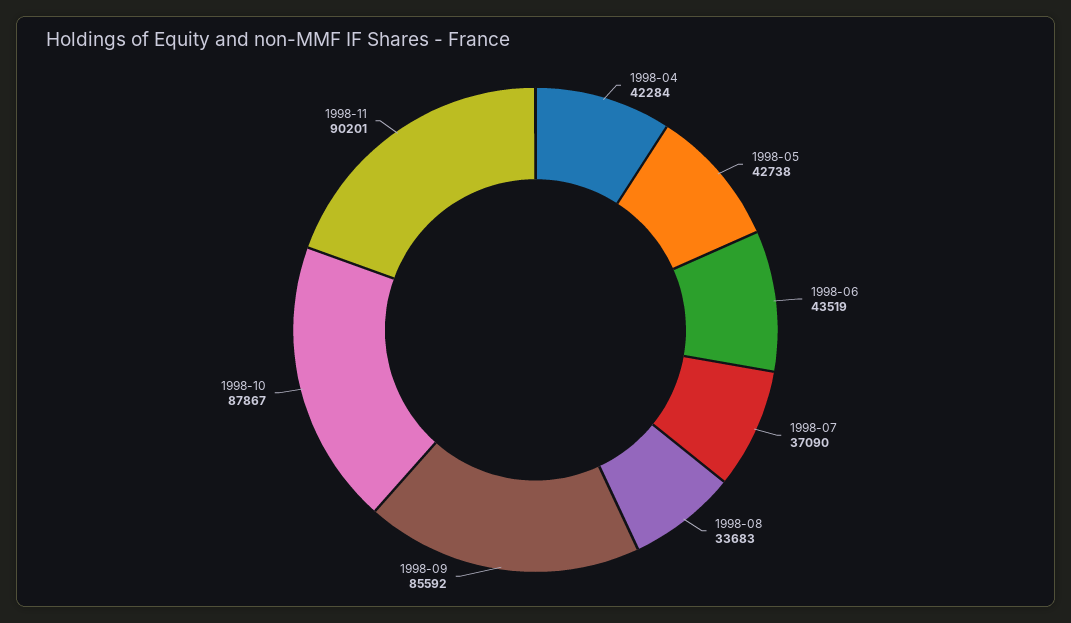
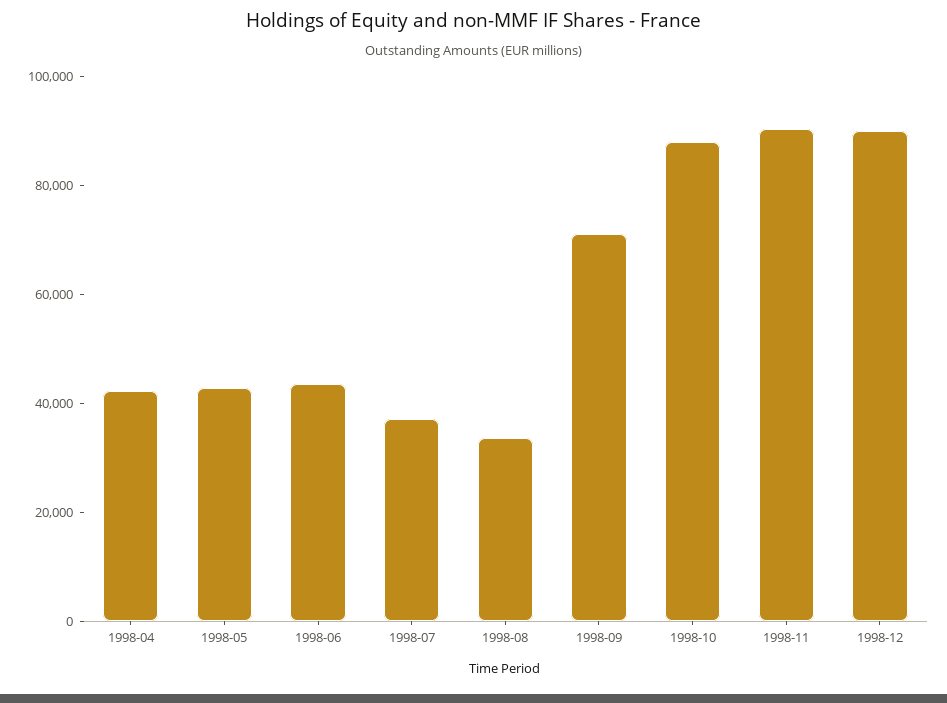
1998-09: 85592 -> 70000
1998-12: none -> 90000

